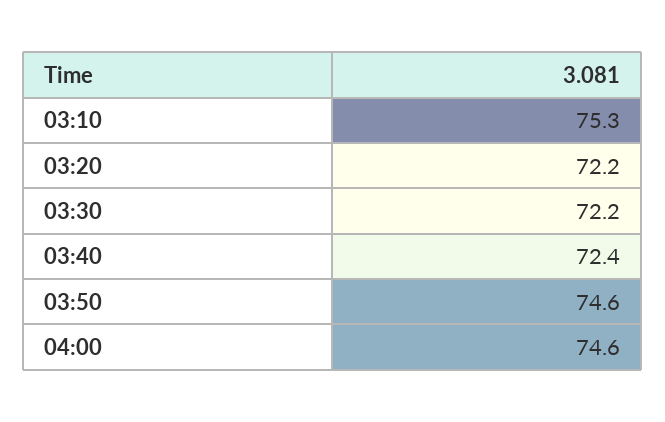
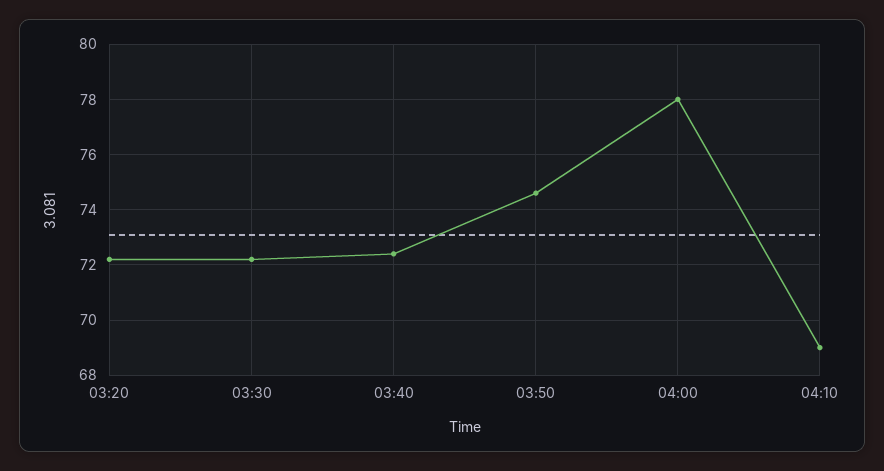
03:10: 75.3 -> none
04:00: 74.6 -> 78
04:10: none -> 69

